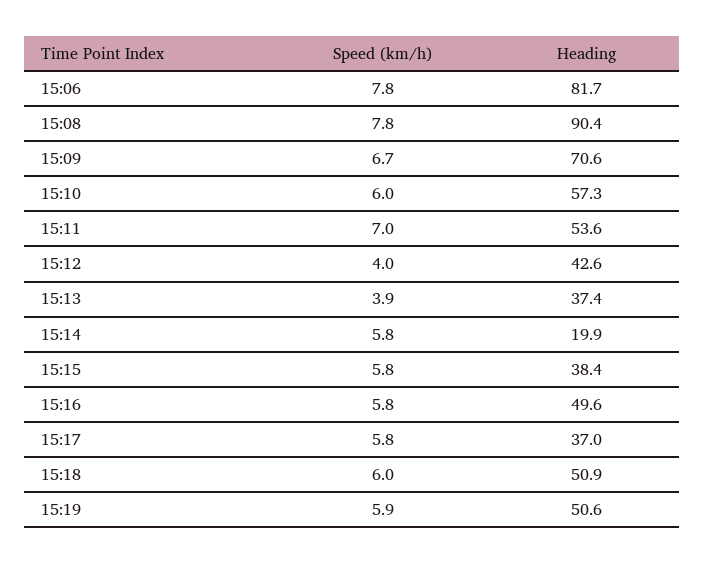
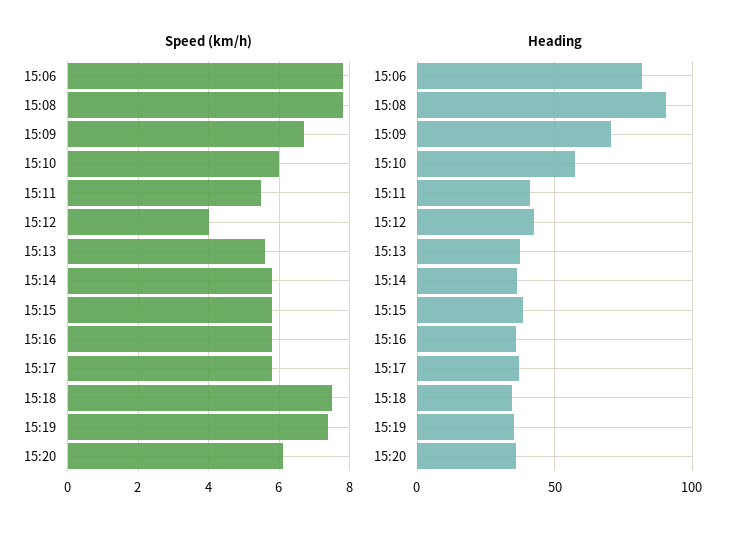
Speed (km/h), 15:11: 7 -> 5.5
Heading, 15:11: 53.6 -> 40
Speed (km/h), 15:13: 3.9 -> 5.5
Heading, 15:14: 19.9 -> 35
Heading, 15:16: 49.6 -> 35
Speed (km/h), 15:18: 6 -> 7.5
Heading, 15:18: 50.9 -> 35
Speed (km/h), 15:19: 5.9 -> 7.5
Heading, 15:19: 50.6 -> 35
Speed (km/h), 15:20: none -> 6
Heading, 15:20: none -> 35

